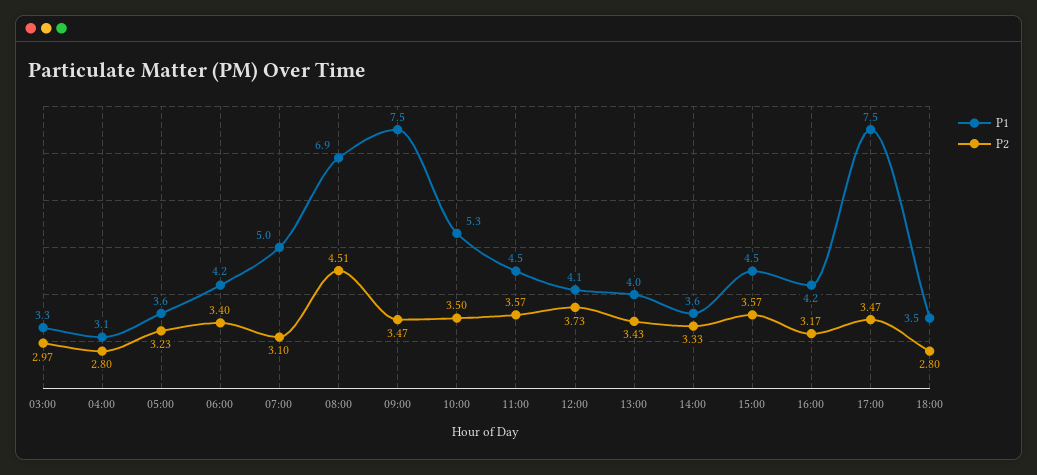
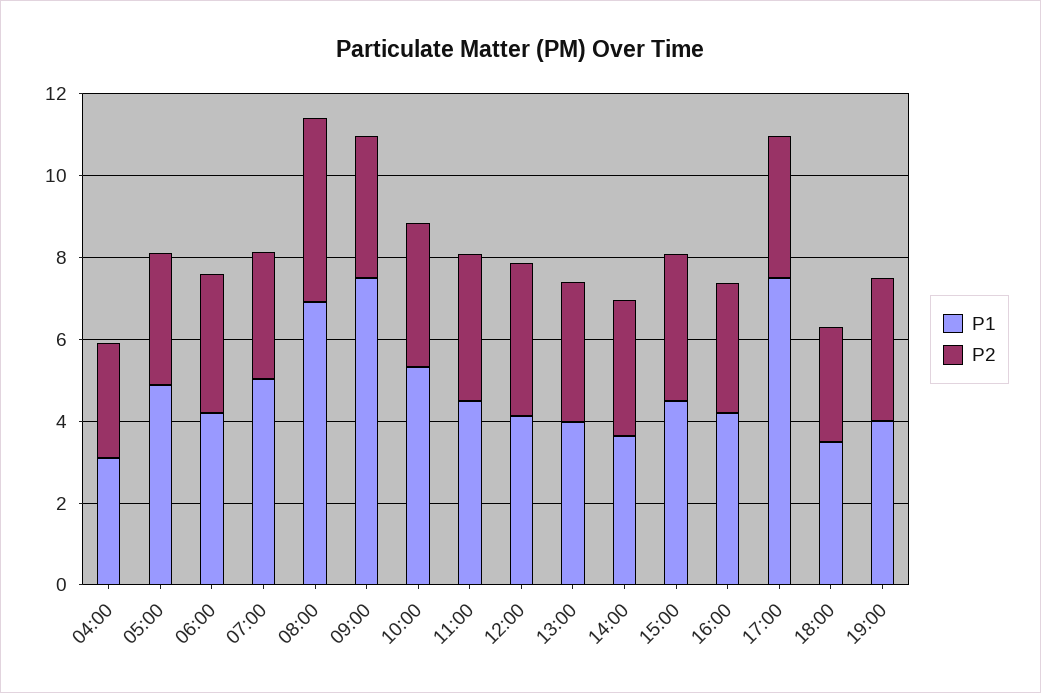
P1, 03:00: 3.3 -> none
P2, 03:00: 2.97 -> none
P1, 05:00: 3.6 -> 5
P1, 19:00: none -> 4
P2, 19:00: none -> 3.5

